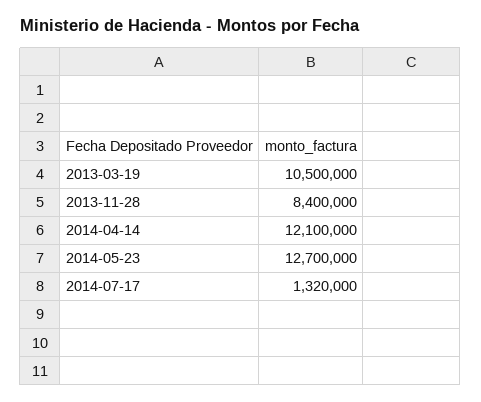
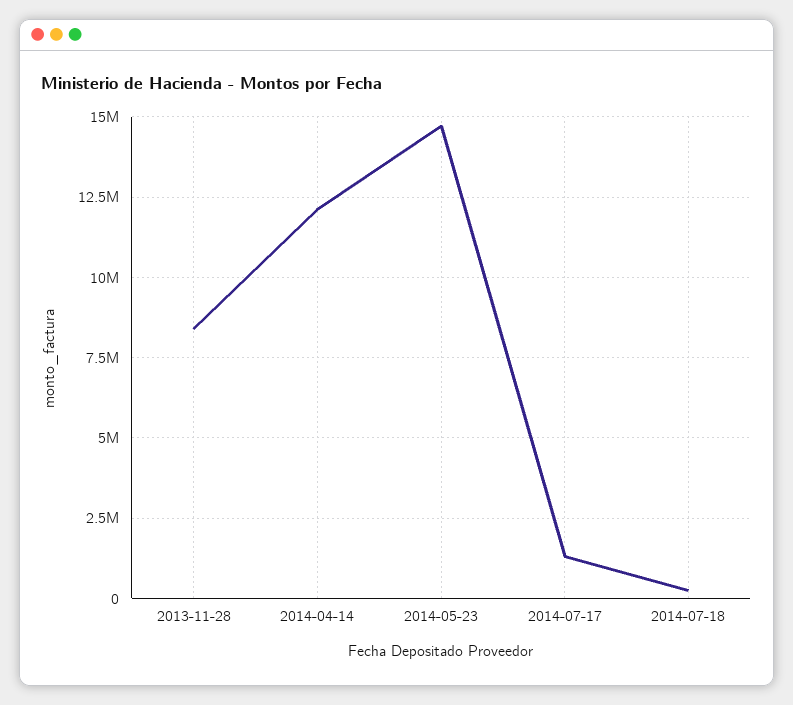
2013-03-19: 10500000 -> none
2014-05-23: 12700000 -> 14750000
2014-07-18: none -> 250000

